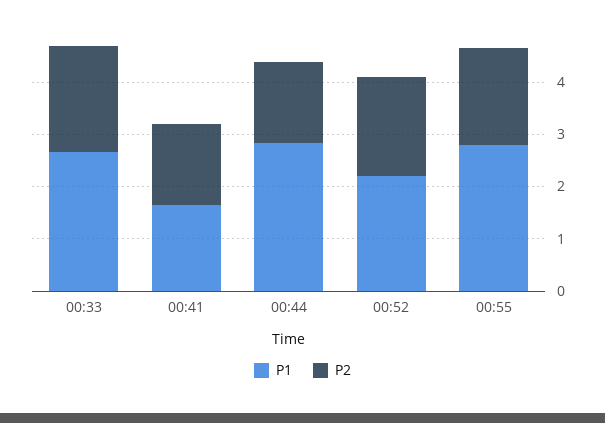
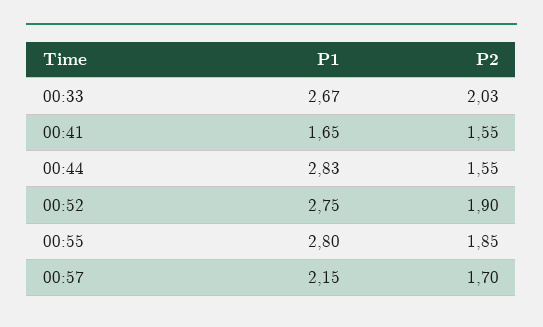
P1, 00:52: 2.2 -> 2.75
P1, 00:57: none -> 2.15
P2, 00:57: none -> 1.7

